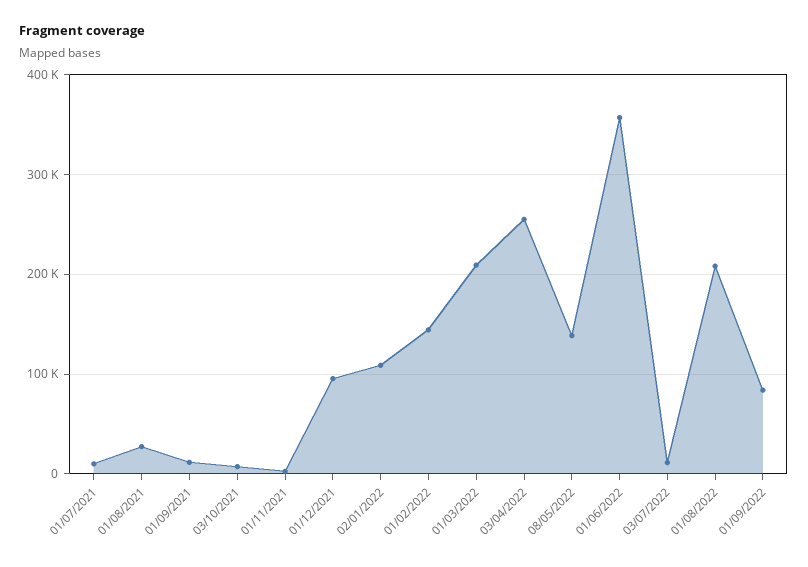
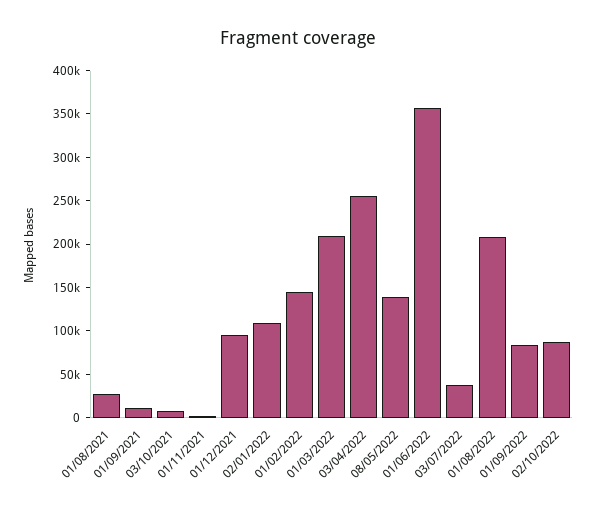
01/07/2021: 10000 -> none
03/07/2022: 10000 -> 40000
02/10/2022: none -> 90000

